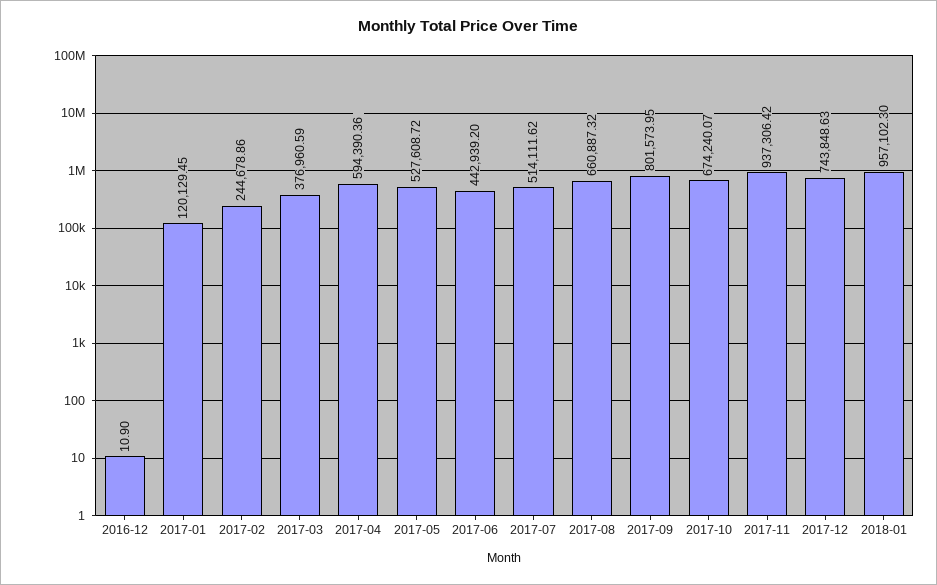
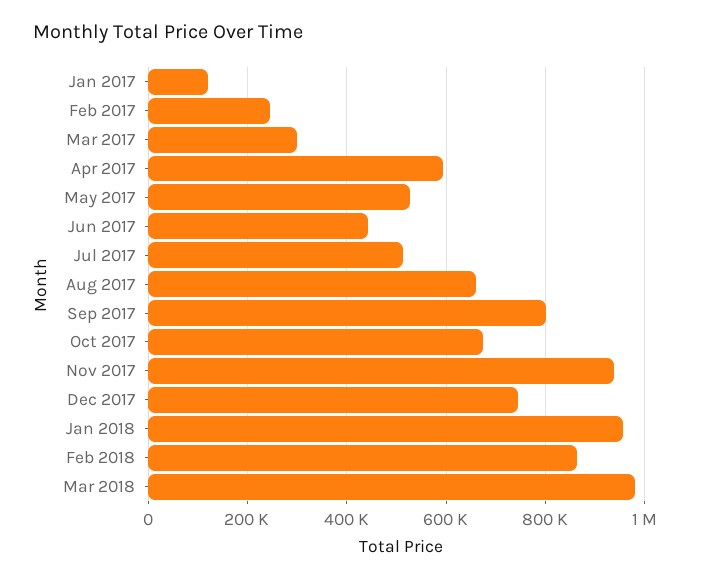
2016-12: 10.9 -> none
2017-03: 376960.59 -> 300000
Feb 2018: none -> 860000
Mar 2018: none -> 980000

